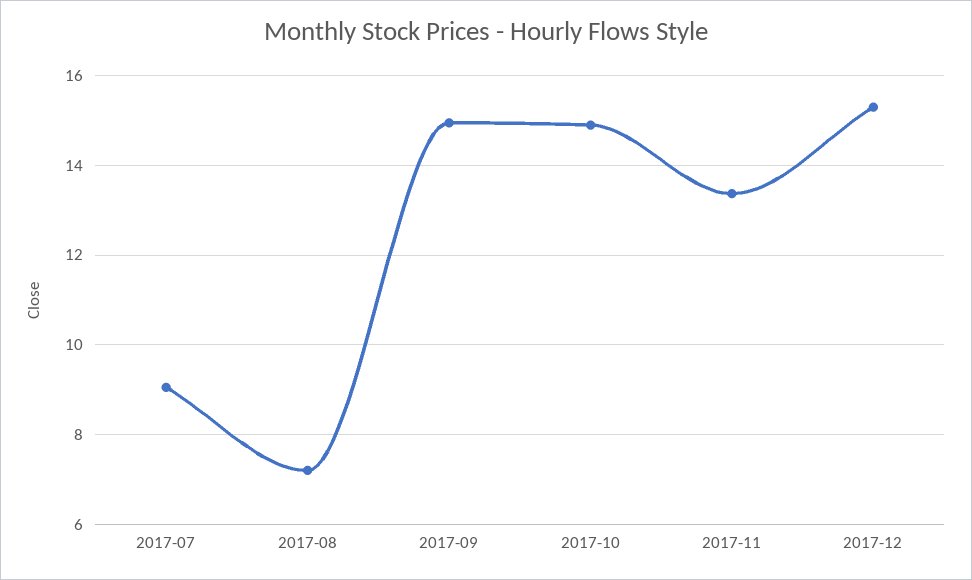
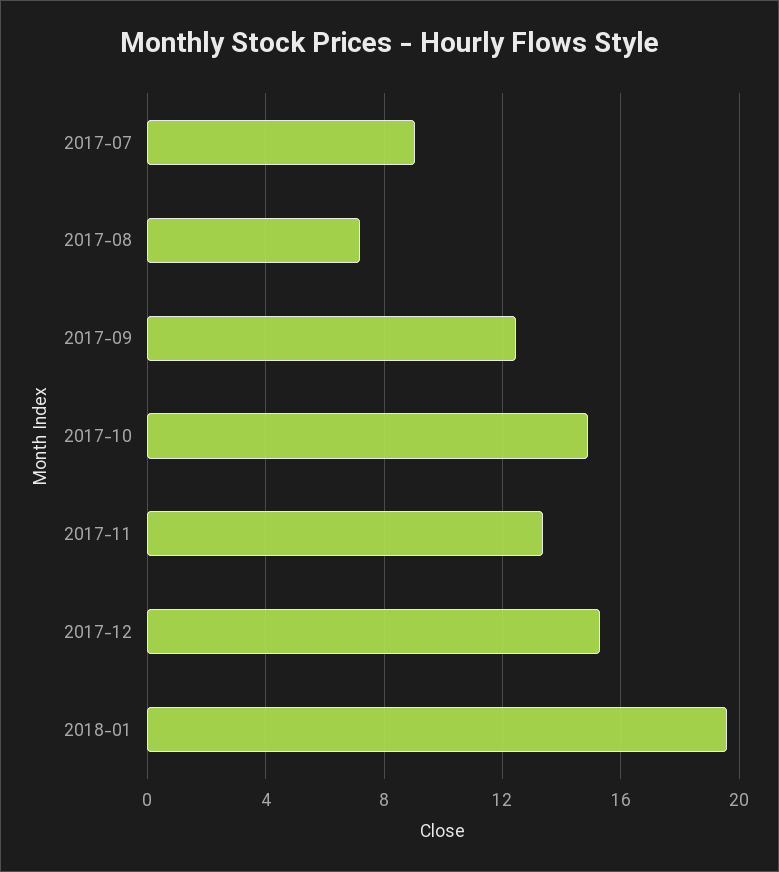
2017-09: 15 -> 12.5
2018-01: none -> 19.5

